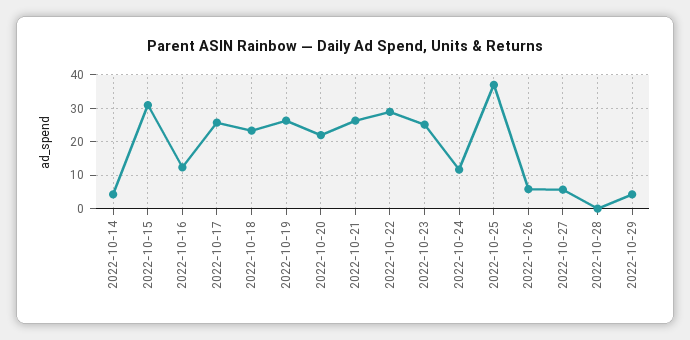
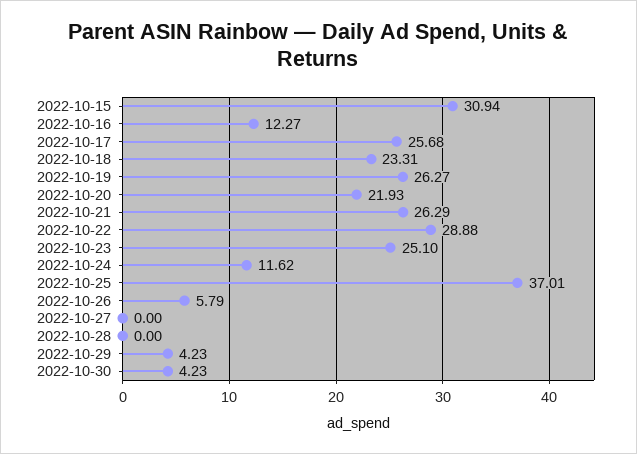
2022-10-14: 4 -> none
2022-10-27: 6 -> 0
2022-10-30: none -> 4.23

